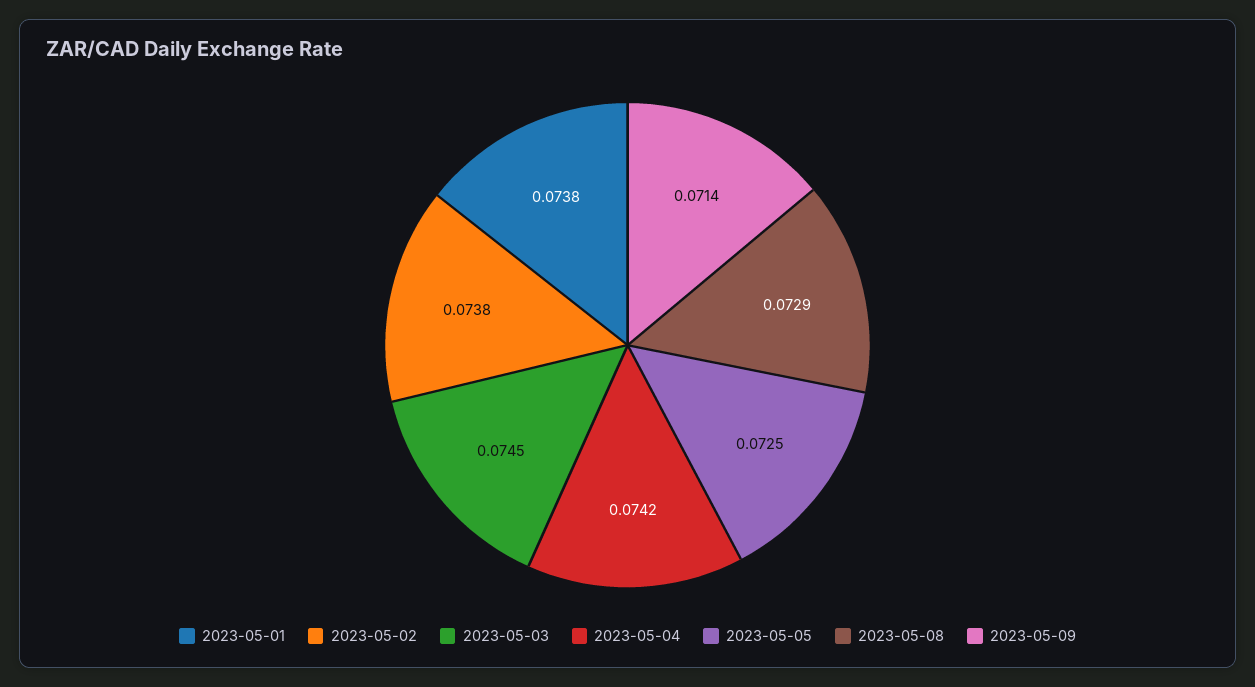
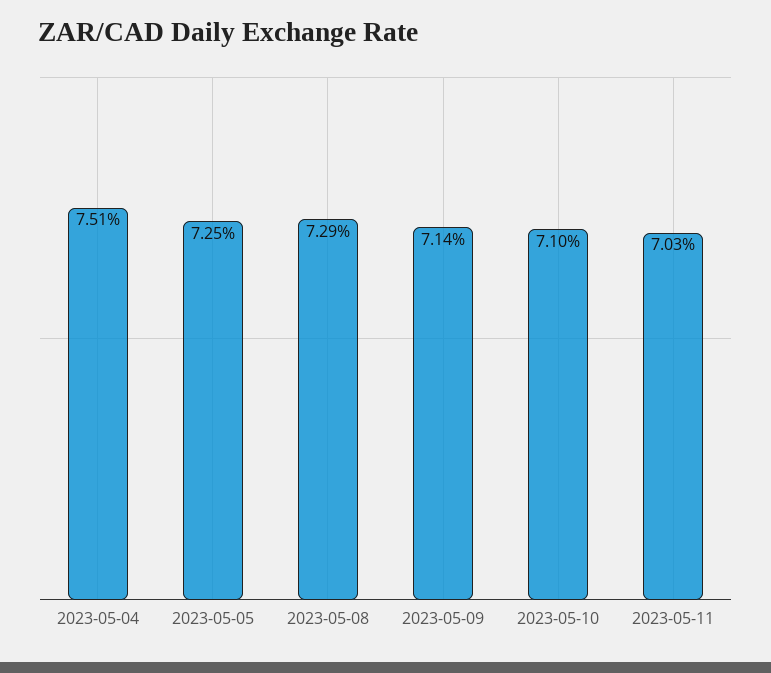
2023-05-01: 0.0738 -> none
2023-05-02: 0.0738 -> none
2023-05-03: 0.0745 -> none
2023-05-04: 0.0742 -> 0.0751
2023-05-10: none -> 0.071
2023-05-11: none -> 0.0703

